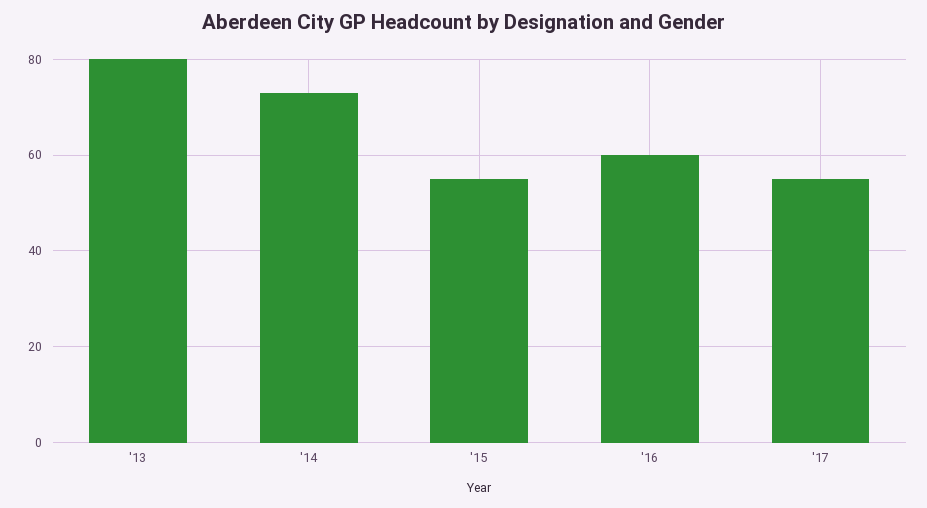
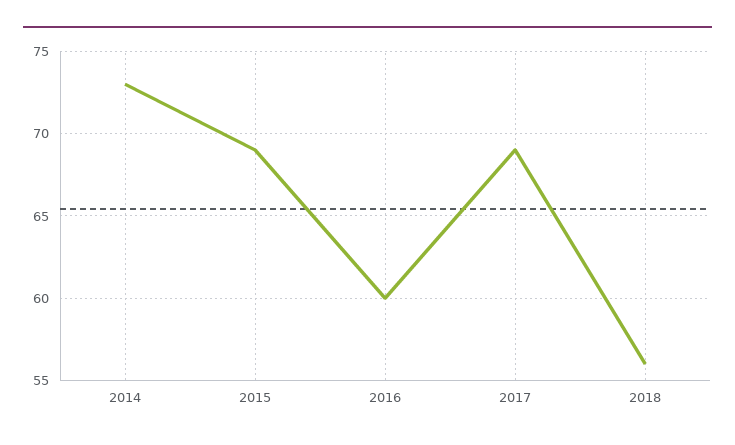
'13: 80 -> none
'15: 55 -> 69
'17: 55 -> 69
2018: none -> 56

